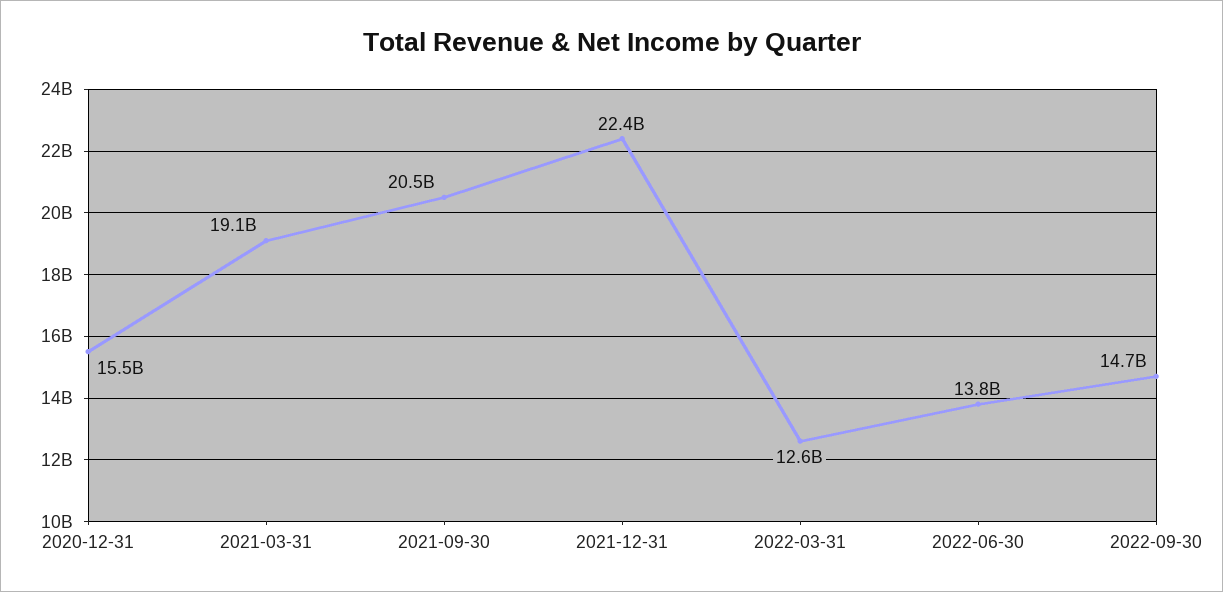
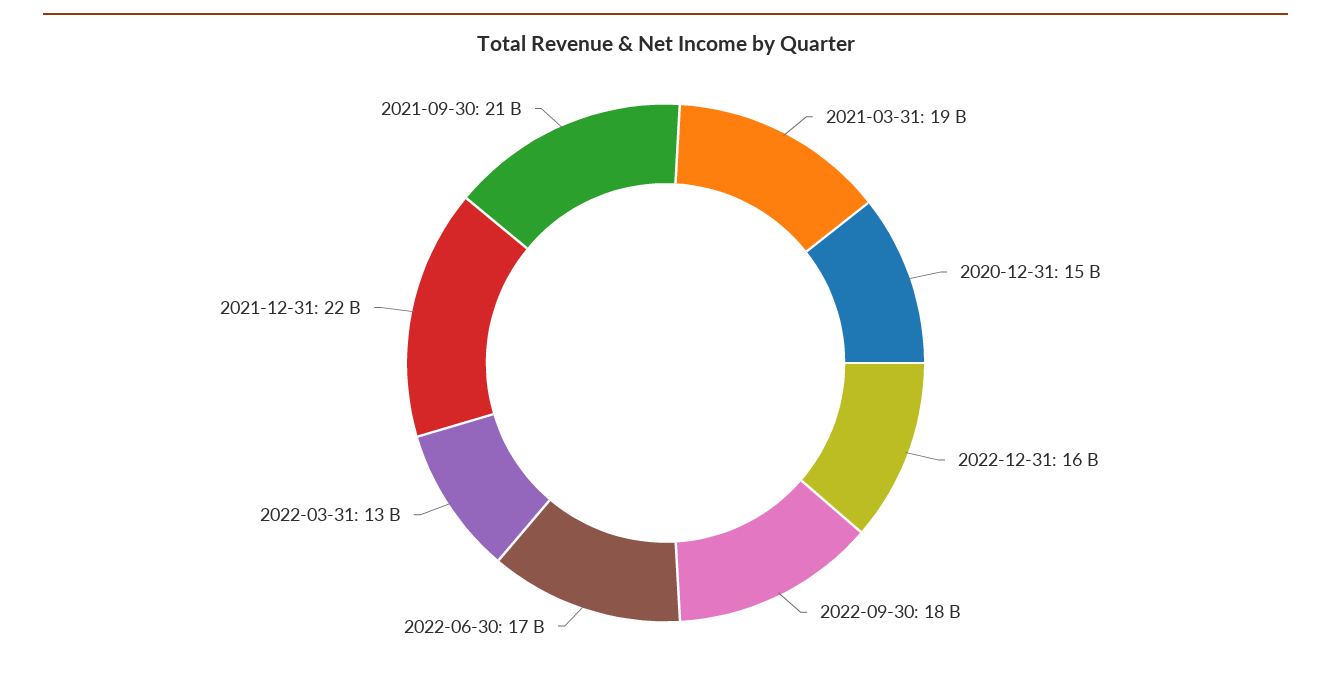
2022-06-30: 13800000000 -> 17000000000
2022-09-30: 14700000000 -> 18000000000
2022-12-31: none -> 16000000000

